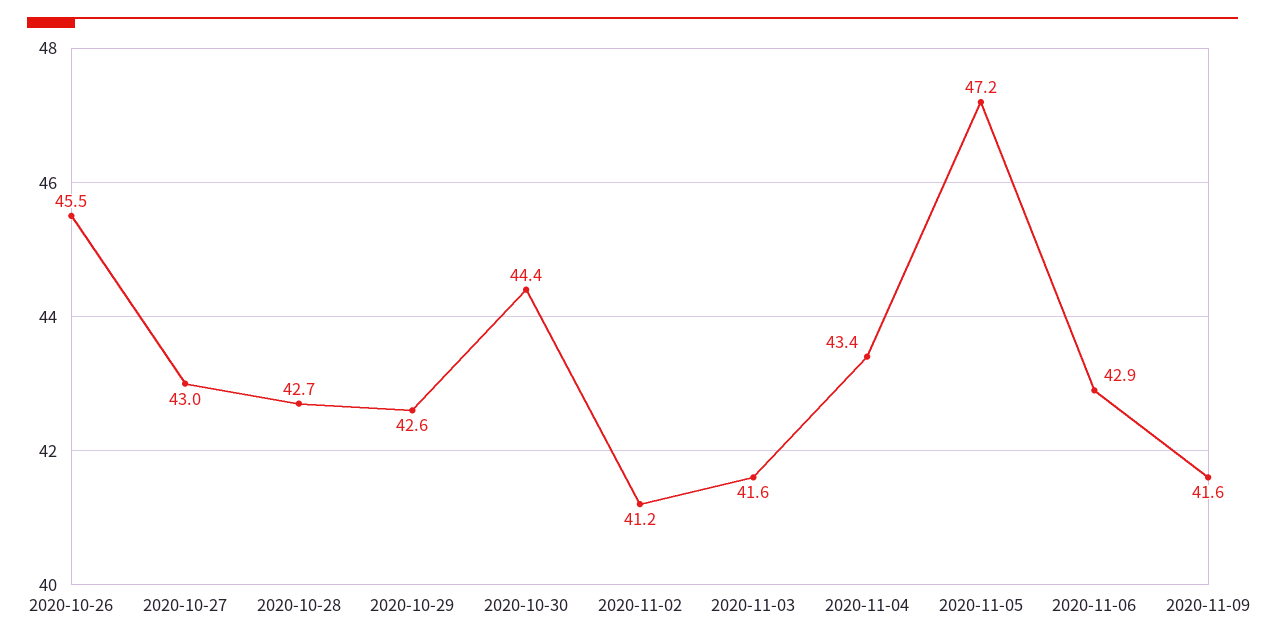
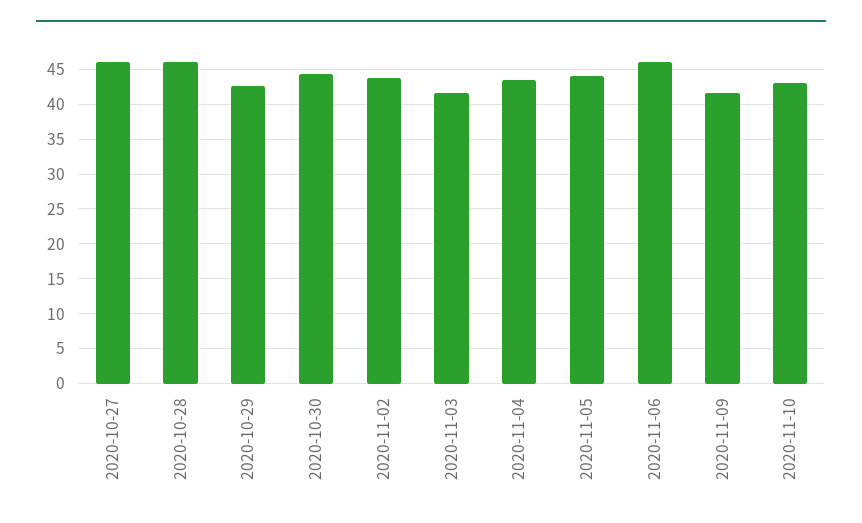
2020-10-26: 45.5 -> none
2020-10-27: 43 -> 46
2020-10-28: 42.7 -> 46
2020-11-02: 41.2 -> 44
2020-11-05: 47.2 -> 44
2020-11-06: 42.9 -> 46
2020-11-10: none -> 43

